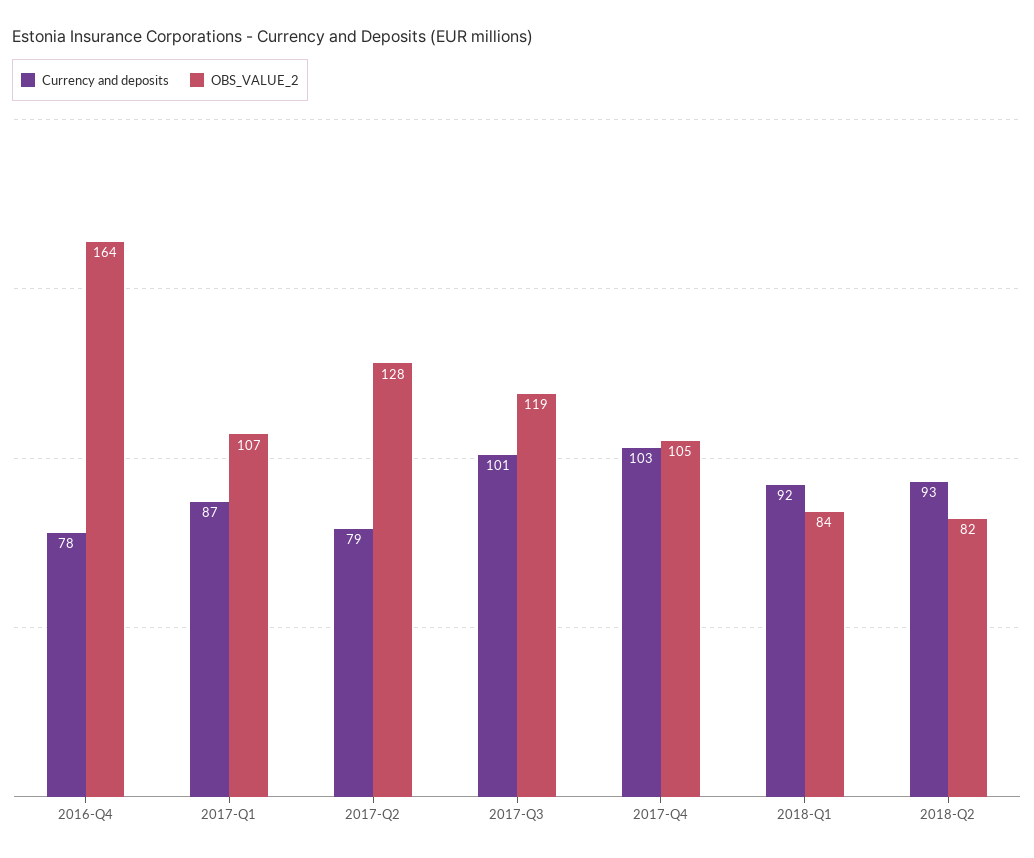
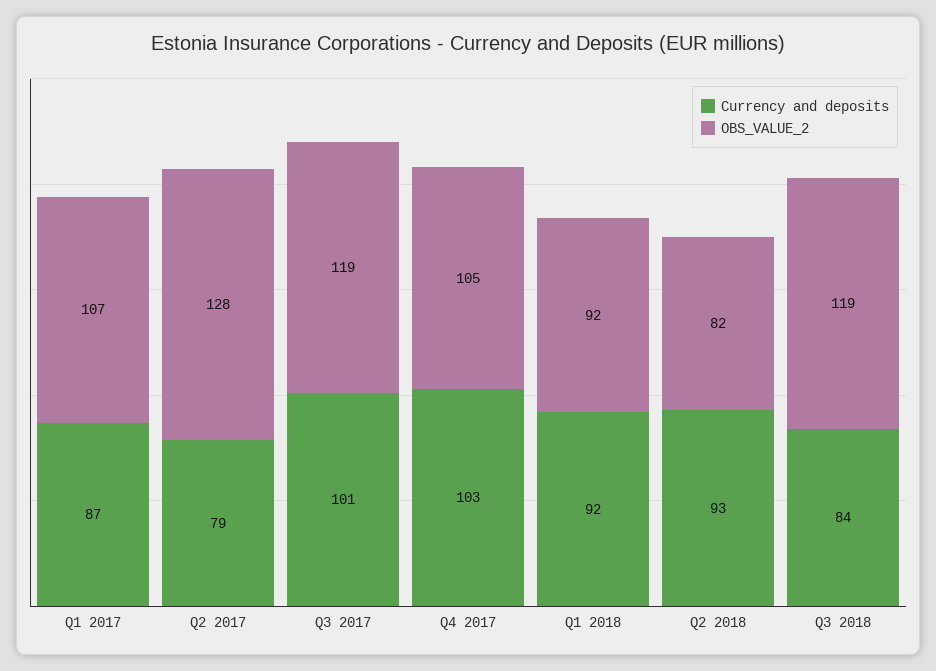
Currency and deposits, 2016-Q4: 78 -> none
OBS_VALUE_2, 2016-Q4: 164 -> none
OBS_VALUE_2, 2018-Q1: 84 -> 92
Currency and deposits, Q3 2018: none -> 84
OBS_VALUE_2, Q3 2018: none -> 119

